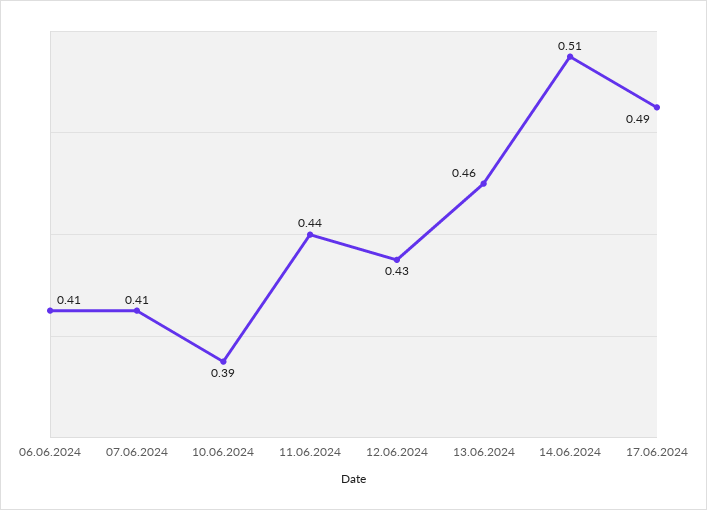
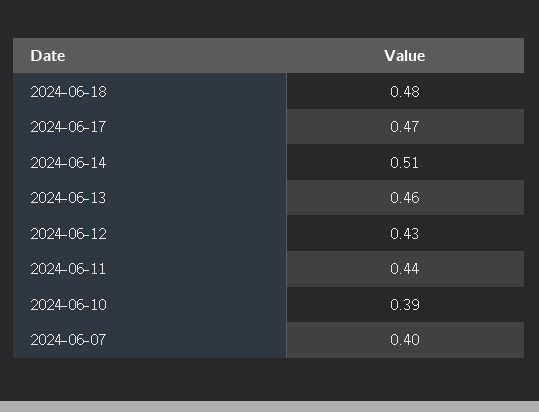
06.06.2024: 0.41 -> none
07.06.2024: 0.41 -> 0.4
17.06.2024: 0.49 -> 0.47
2024-06-18: none -> 0.48

